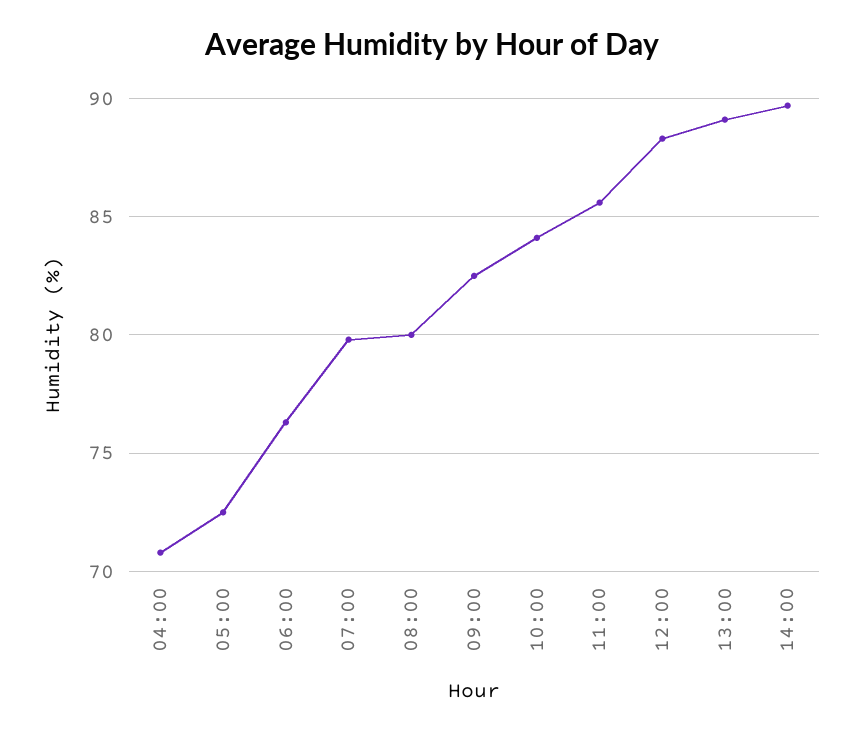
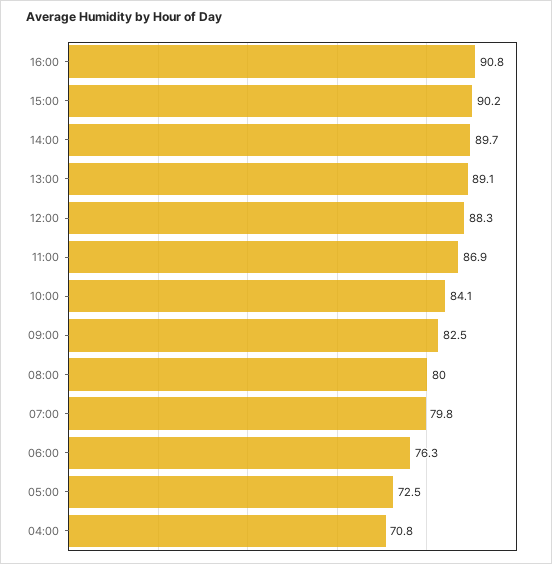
11:00: 85.5 -> 86.9
16:00: none -> 90.8
15:00: none -> 90.2

